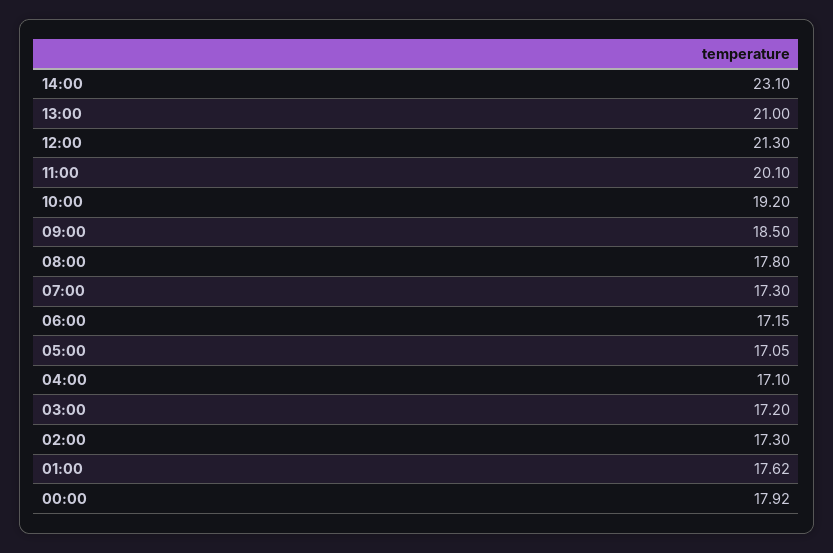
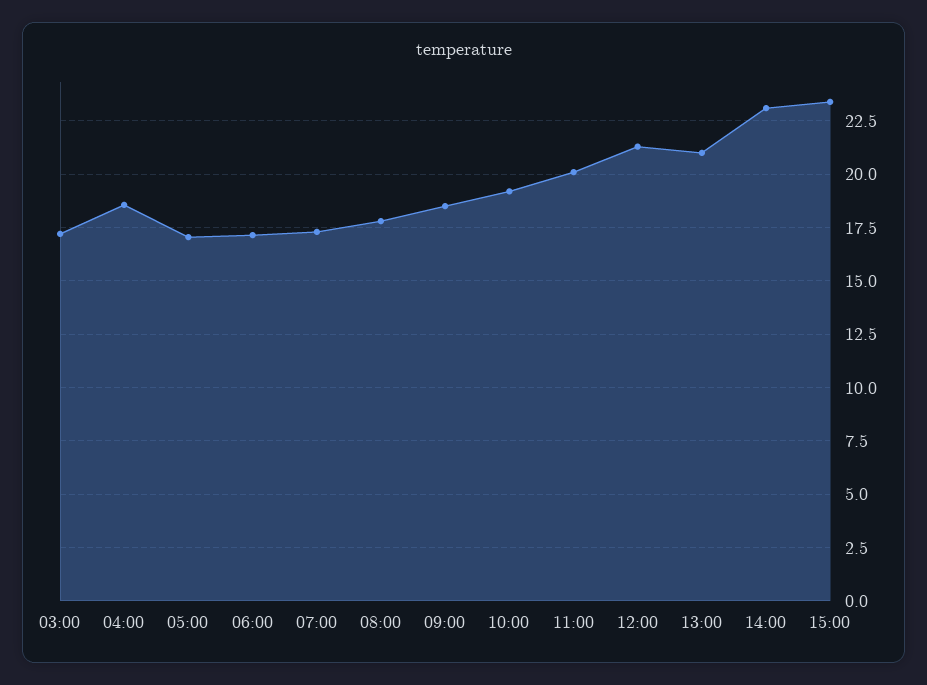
04:00: 17.1 -> 18.5
02:00: 17.3 -> none
01:00: 17.62 -> none
00:00: 17.92 -> none
15:00: none -> 23.5

